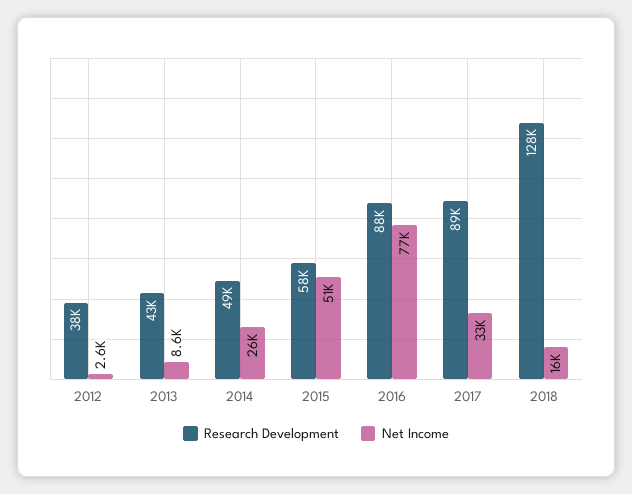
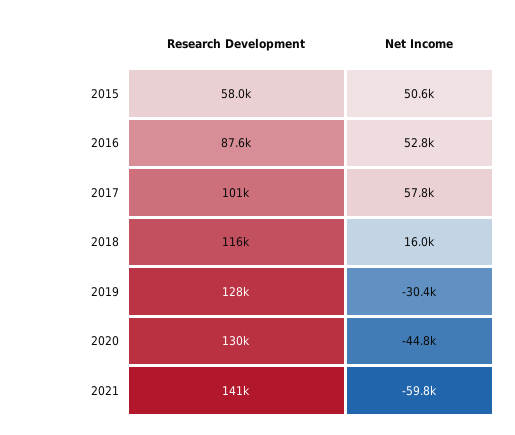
Research Development, 2012: 38000 -> none
Net Income, 2012: 2600 -> none
Research Development, 2013: 43000 -> none
Net Income, 2013: 8600 -> none
Research Development, 2014: 49000 -> none
Net Income, 2014: 26000 -> none
Net Income, 2016: 77000 -> 52800
Research Development, 2017: 89000 -> 101000
Net Income, 2017: 33000 -> 57800
Research Development, 2018: 128000 -> 116000
Research Development, 2019: none -> 128000
Net Income, 2019: none -> -30400
Research Development, 2020: none -> 130000
Net Income, 2020: none -> -44800
Research Development, 2021: none -> 141000
Net Income, 2021: none -> -59800

